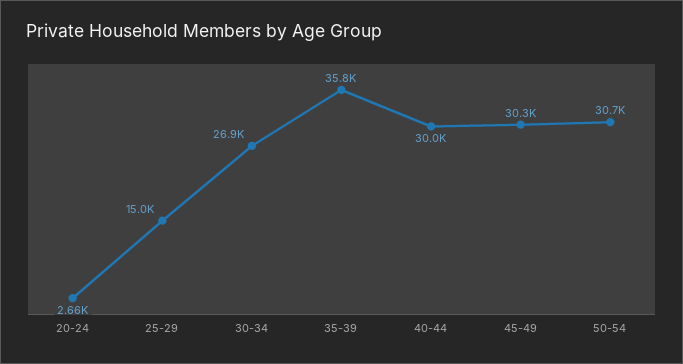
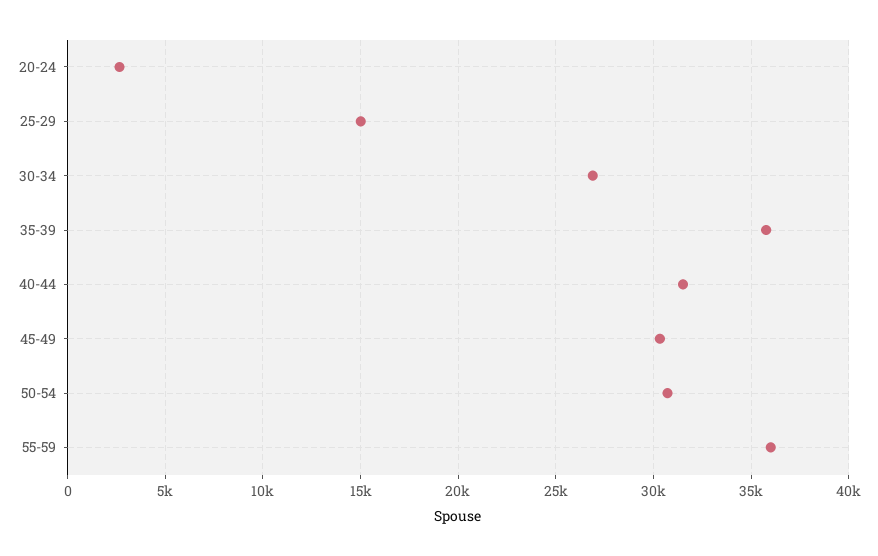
40-44: 30000 -> 31500
55-59: none -> 36000

